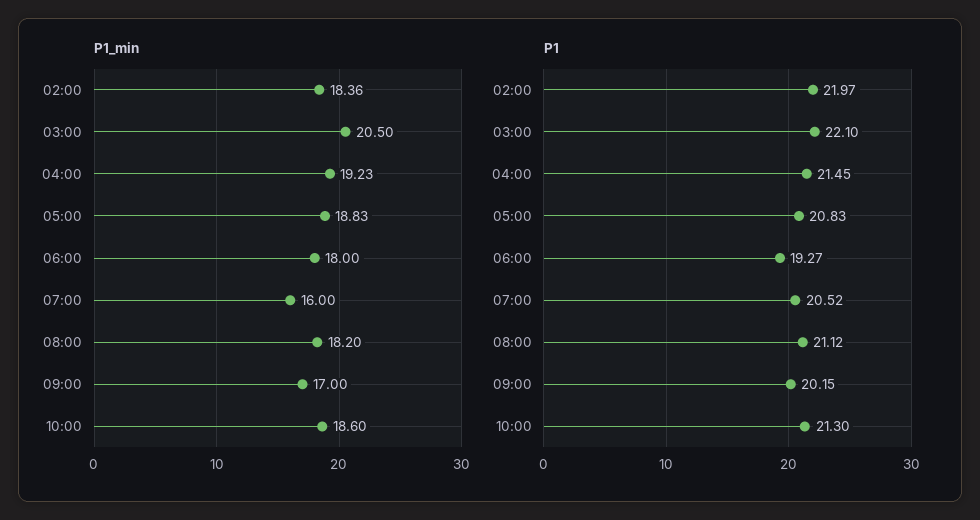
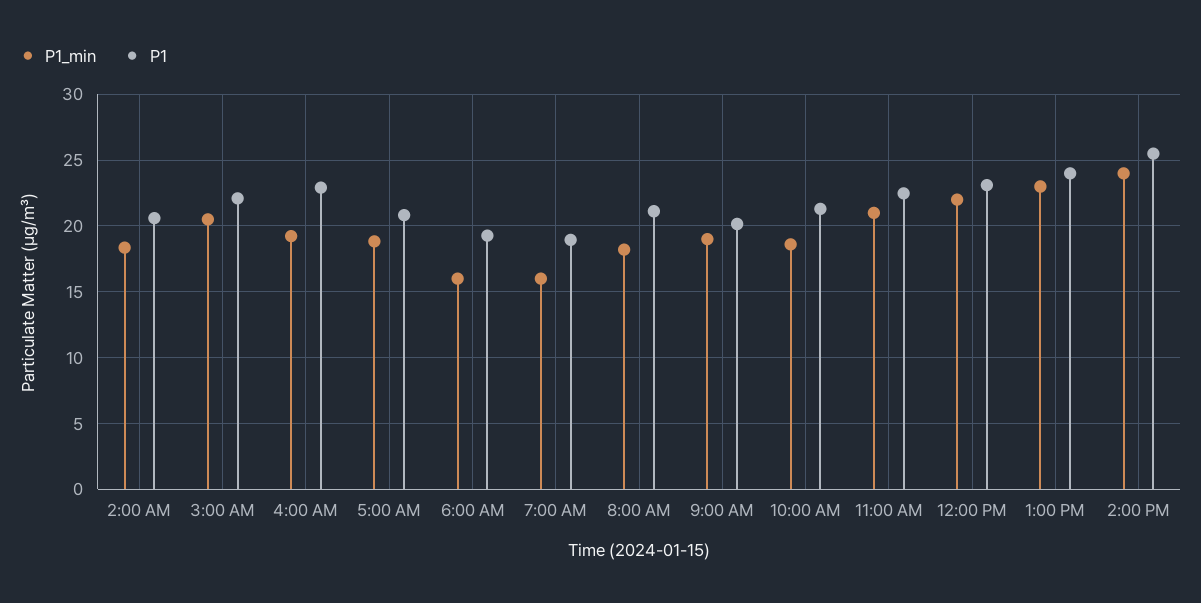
P1_min, 06:00: 18 -> 16
P1_min, 09:00: 17 -> 19
P1, 02:00: 21.97 -> 20.5
P1, 04:00: 21.45 -> 23
P1, 07:00: 20.52 -> 19
P1_min, 11:00 AM: none -> 21
P1, 11:00 AM: none -> 22.5
P1_min, 12:00 PM: none -> 22
P1, 12:00 PM: none -> 23
P1_min, 1:00 PM: none -> 23
P1, 1:00 PM: none -> 24
P1_min, 2:00 PM: none -> 24
P1, 2:00 PM: none -> 25.5

